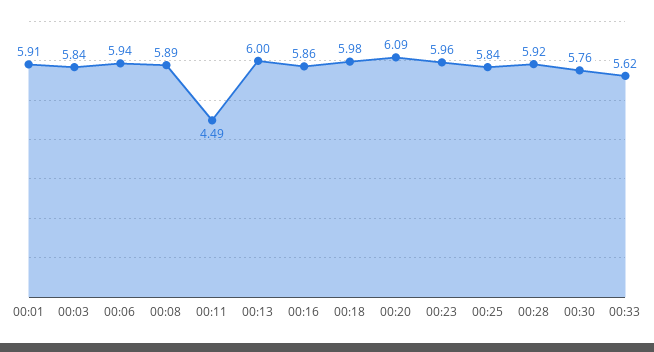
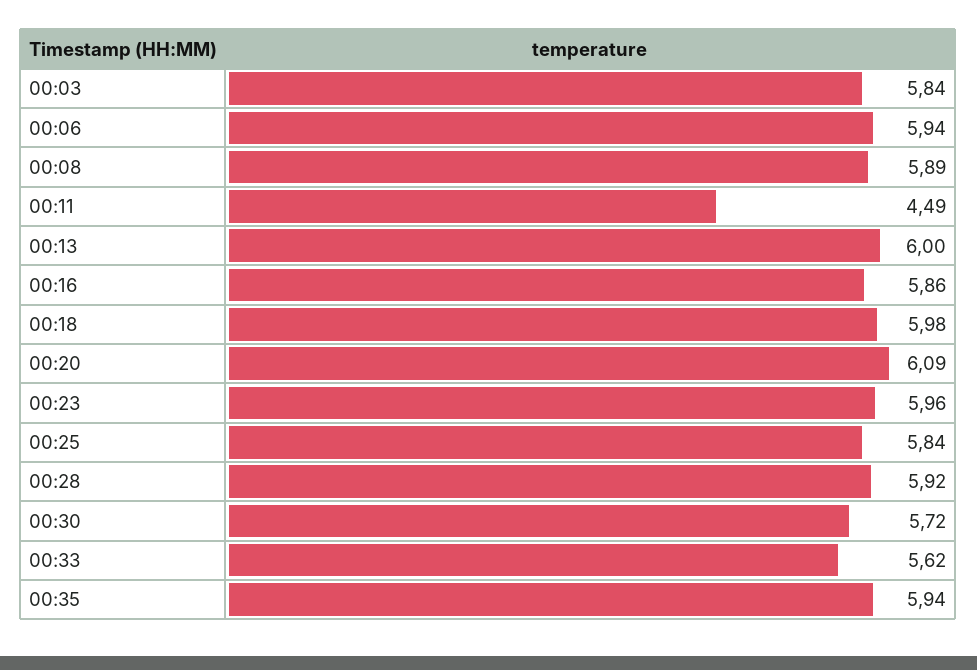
00:01: 5.91 -> none
00:30: 5.76 -> 5.72
00:35: none -> 5.94

